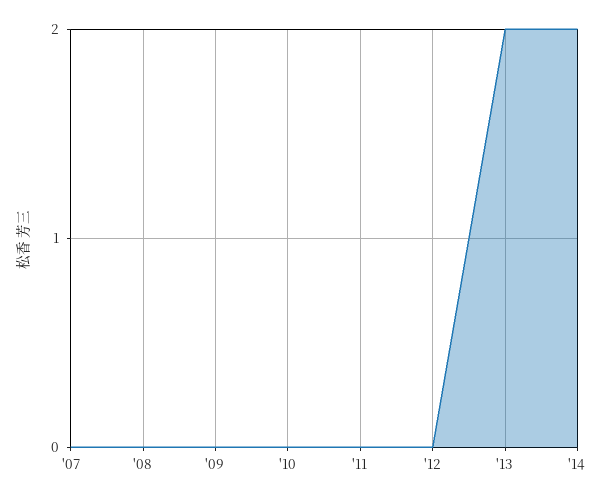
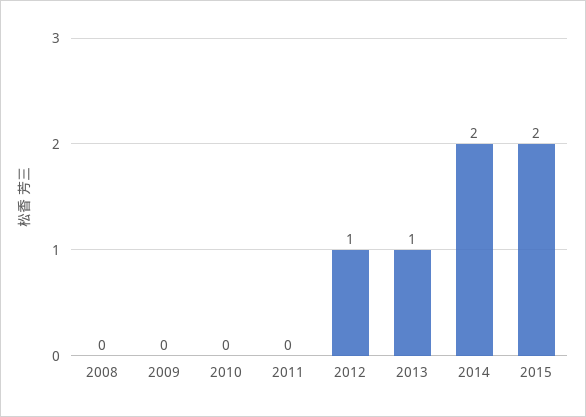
'07: 0 -> none
'12: 0 -> 1
'13: 2 -> 1
2015: none -> 2

